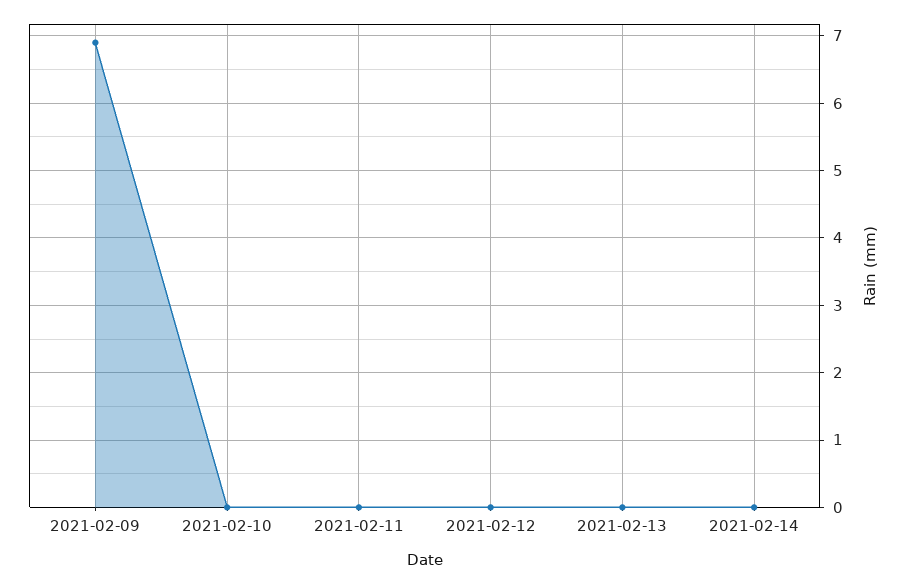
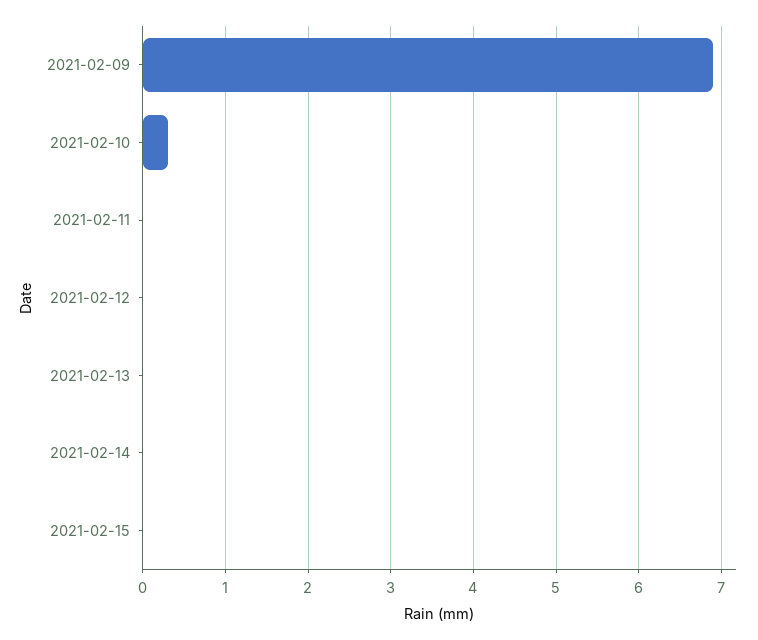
2021-02-10: 0 -> 0.3
2021-02-15: none -> 0

